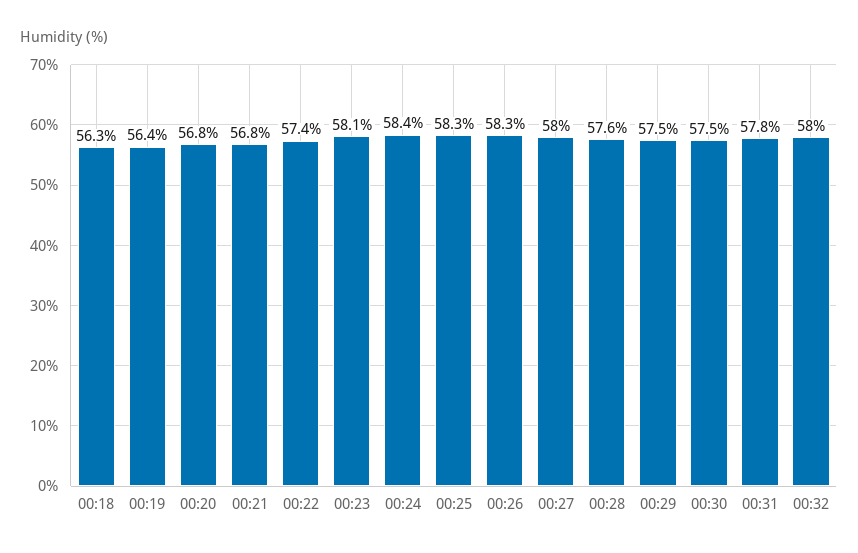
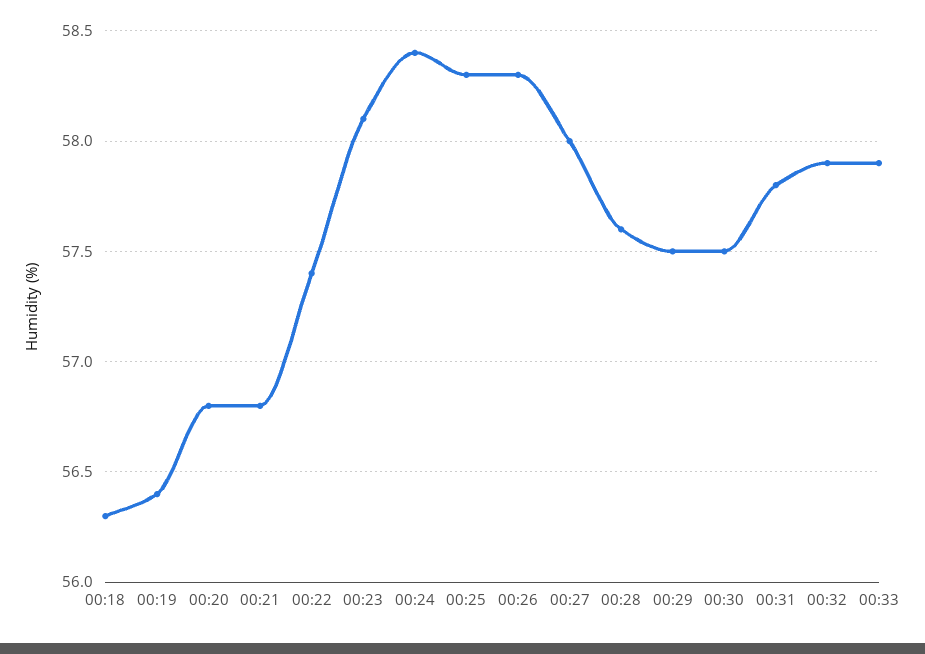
00:32: 58 -> 57.9
00:33: none -> 57.9

